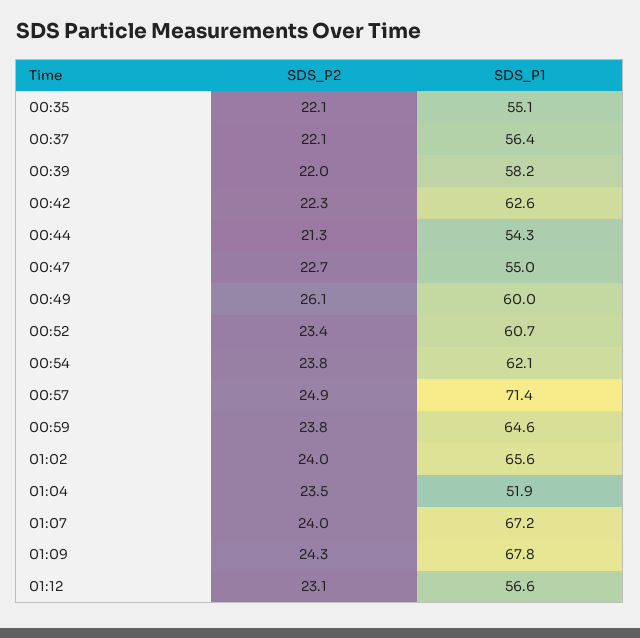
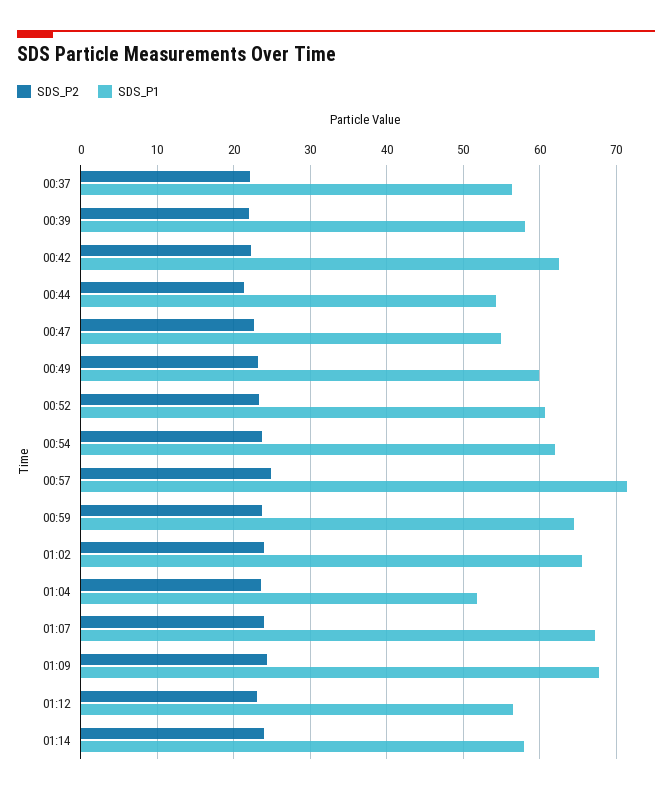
SDS_P2, 00:35: 22.1 -> none
SDS_P1, 00:35: 55.1 -> none
SDS_P2, 00:49: 26.1 -> 23
SDS_P2, 01:14: none -> 24
SDS_P1, 01:14: none -> 58

